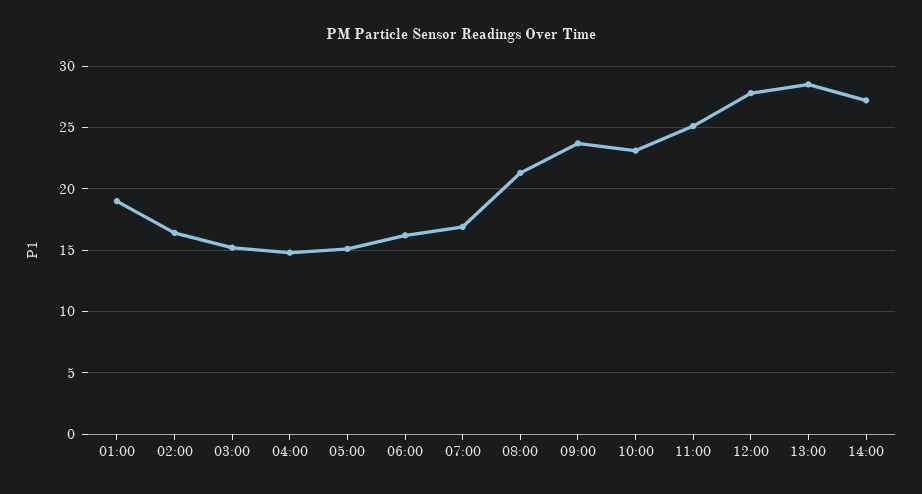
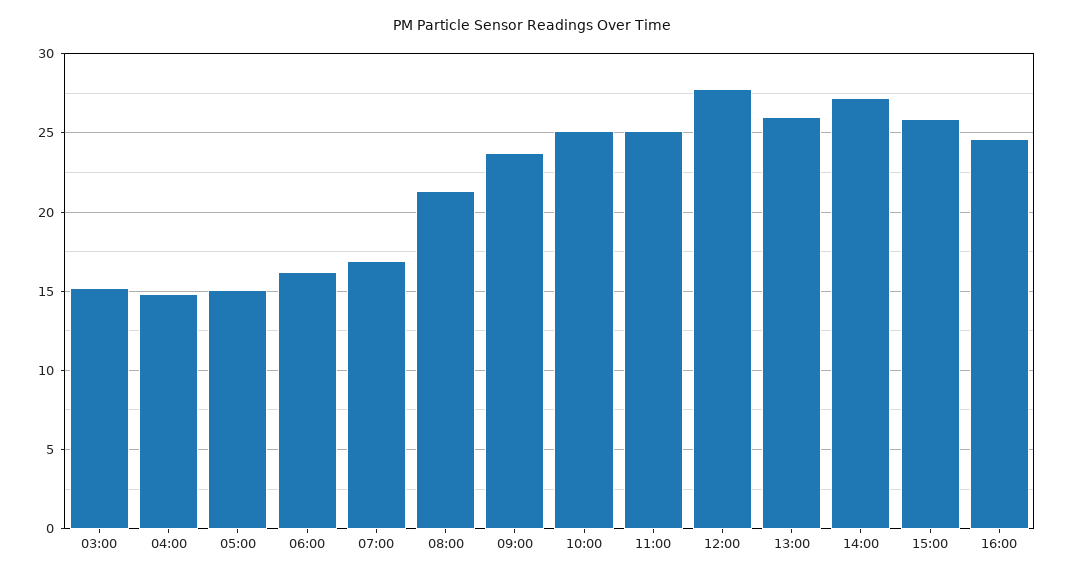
01:00: 19 -> none
02:00: 16.5 -> none
10:00: 23 -> 25
13:00: 28.5 -> 26
15:00: none -> 26
16:00: none -> 24.5

